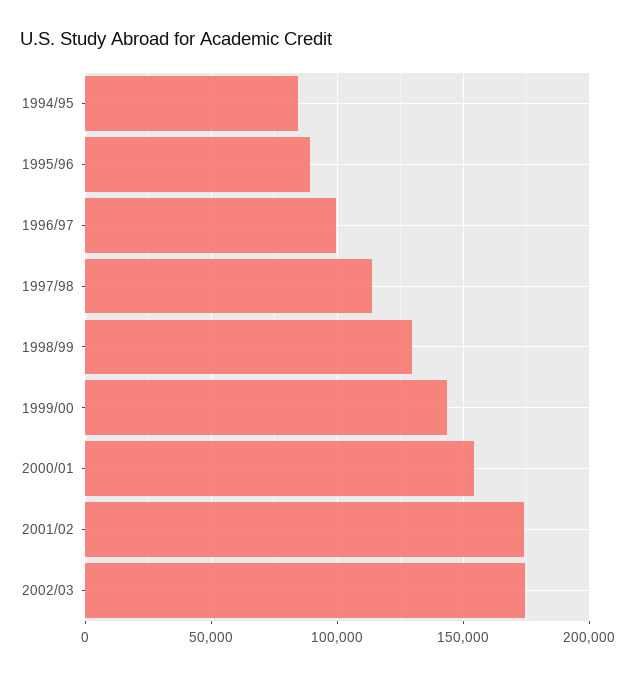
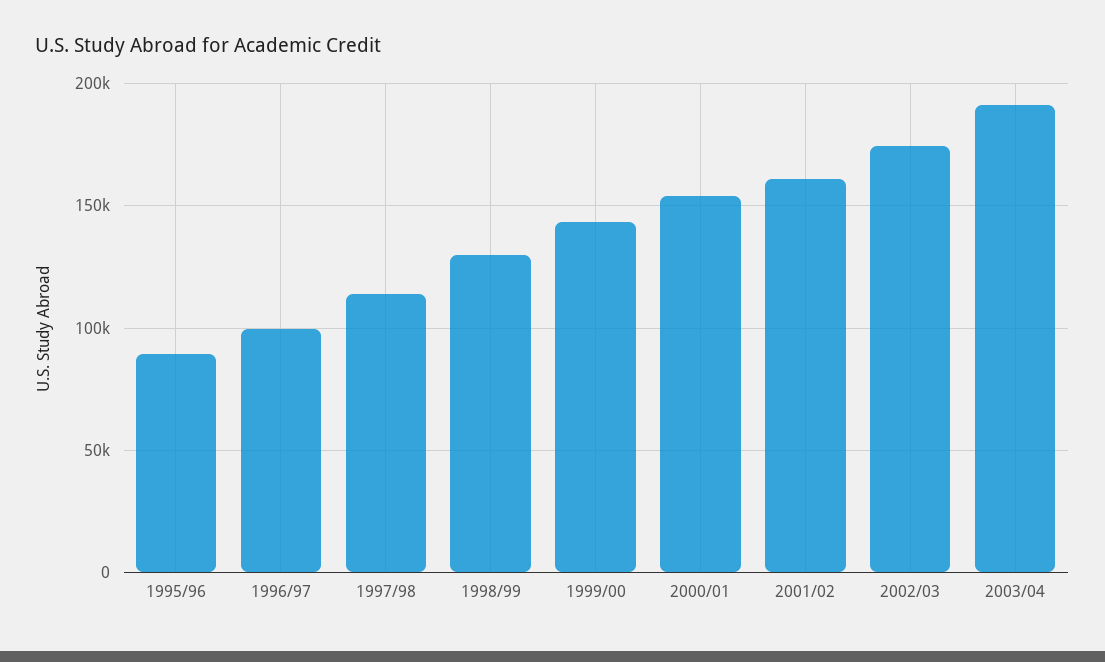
1994/95: 85000 -> none
2001/02: 175000 -> 160000
2003/04: none -> 190000

